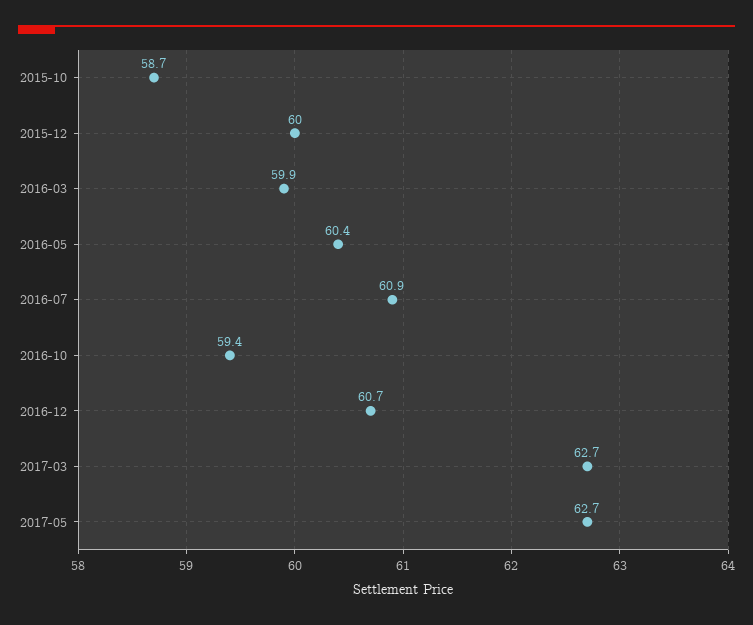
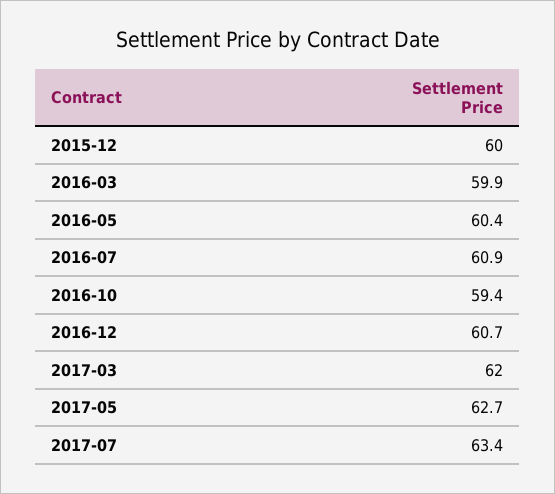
2015-10: 58.7 -> none
2017-03: 62.7 -> 62
2017-07: none -> 63.4

